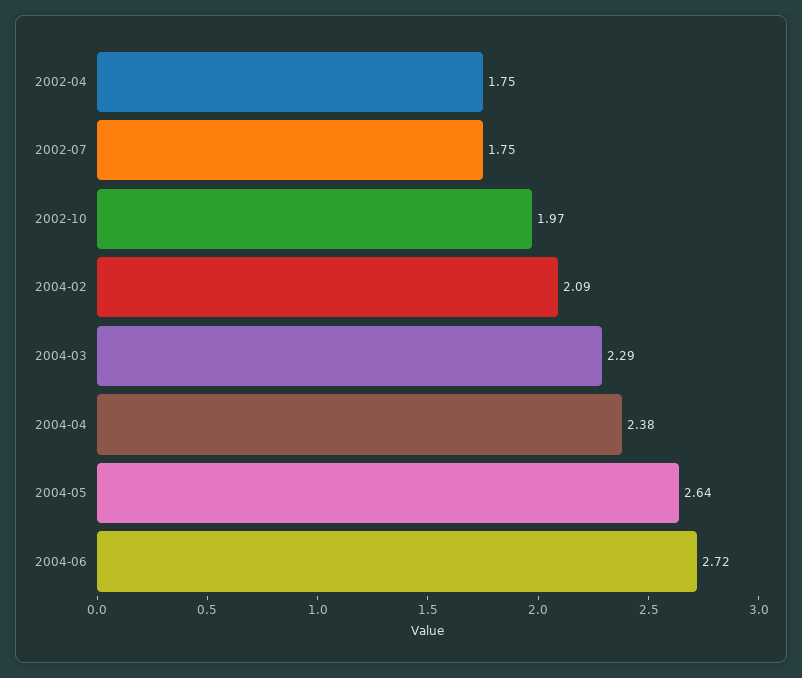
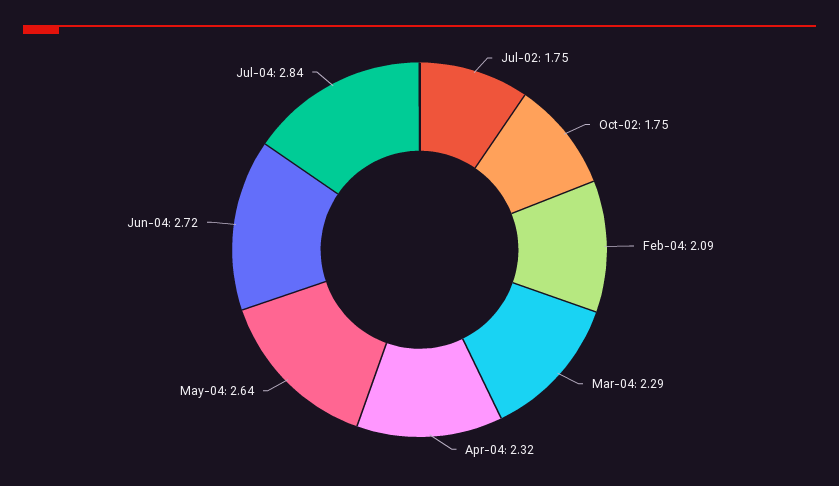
2002-04: 1.75 -> none
2002-10: 1.97 -> 1.75
2004-04: 2.38 -> 2.32
Jul-04: none -> 2.84

